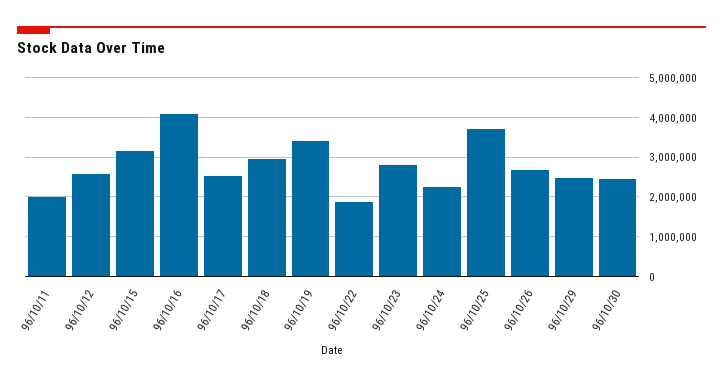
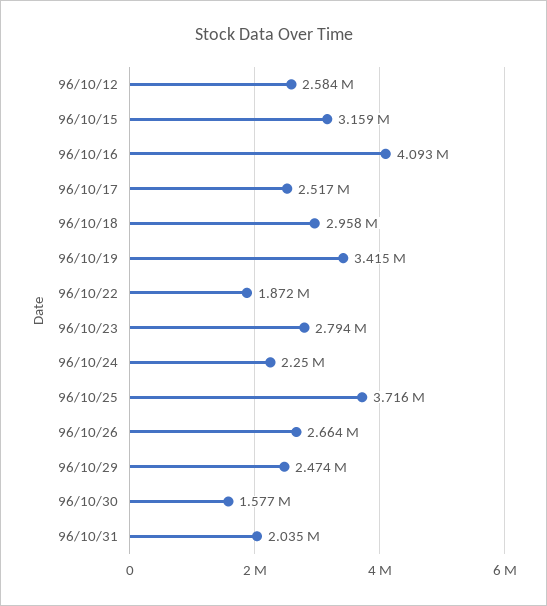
96/10/11: 2000000 -> none
96/10/30: 2400000 -> 1577000
96/10/31: none -> 2035000

